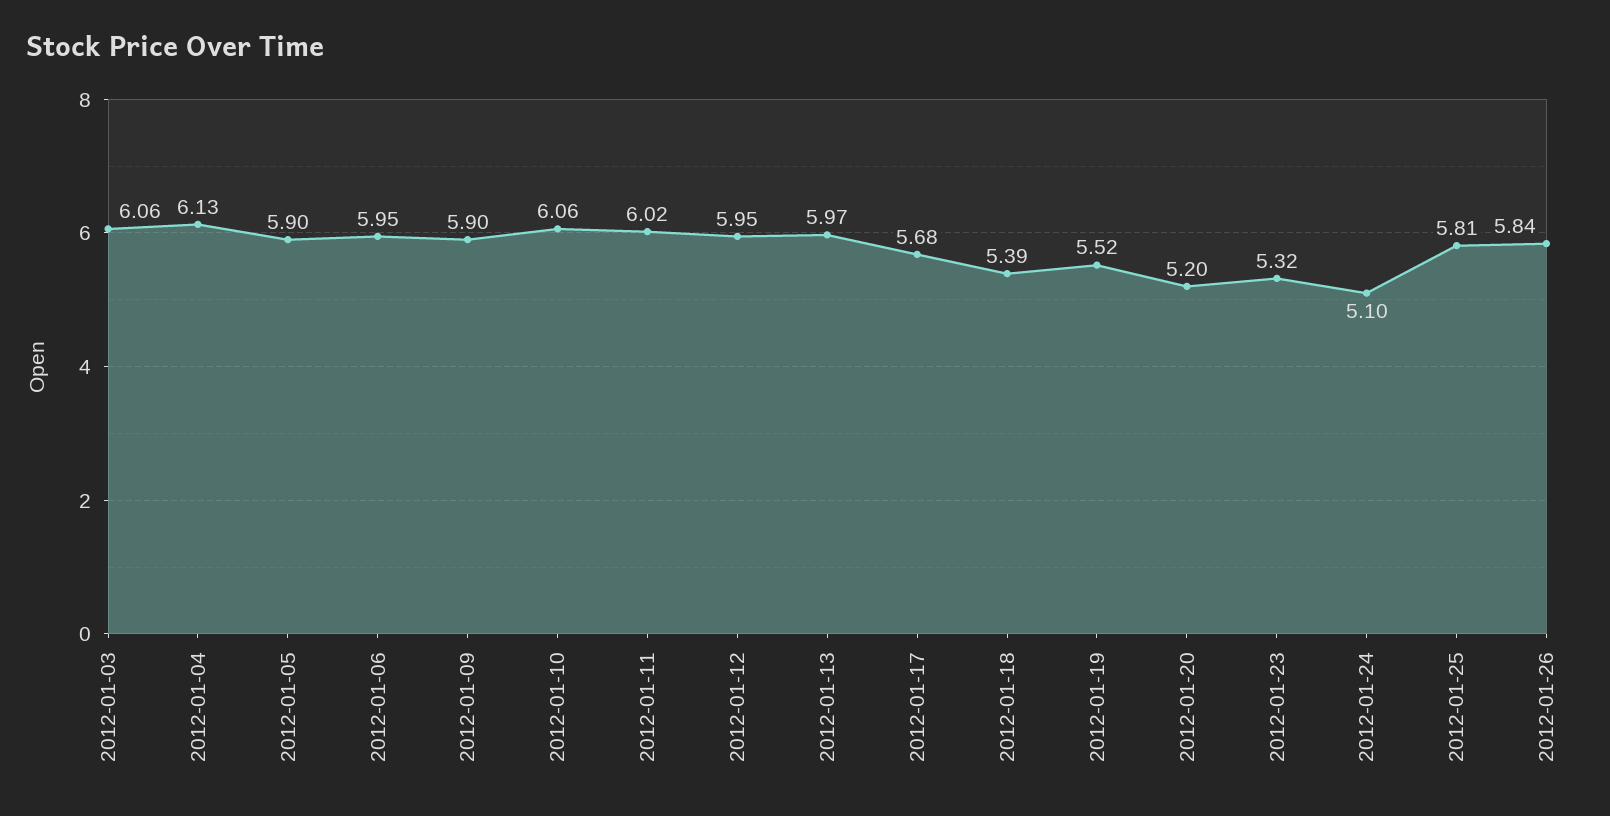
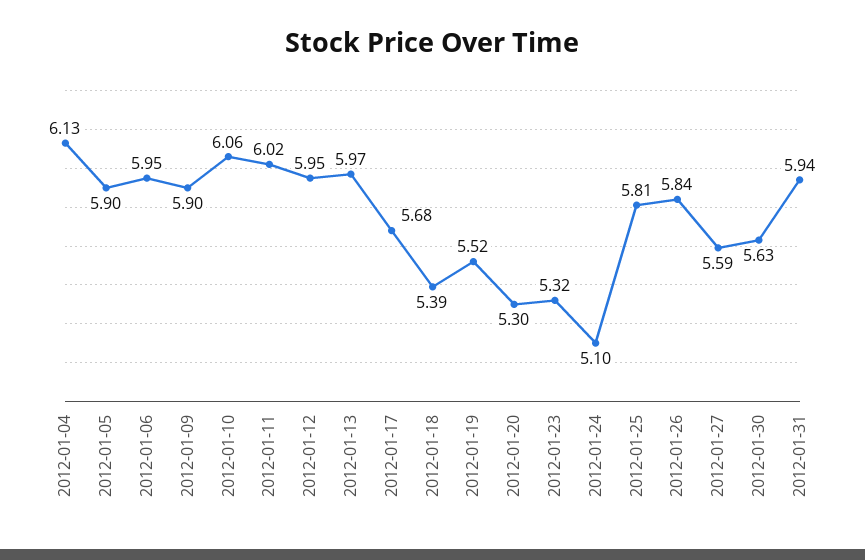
2012-01-03: 6.06 -> none
2012-01-20: 5.2 -> 5.3
2012-01-27: none -> 5.59
2012-01-30: none -> 5.63
2012-01-31: none -> 5.94

